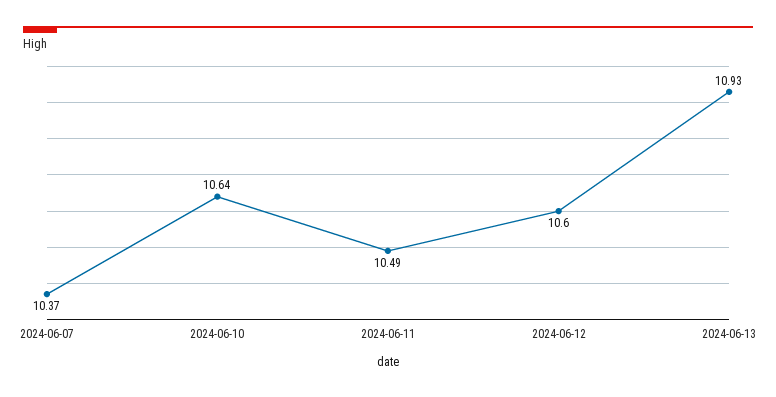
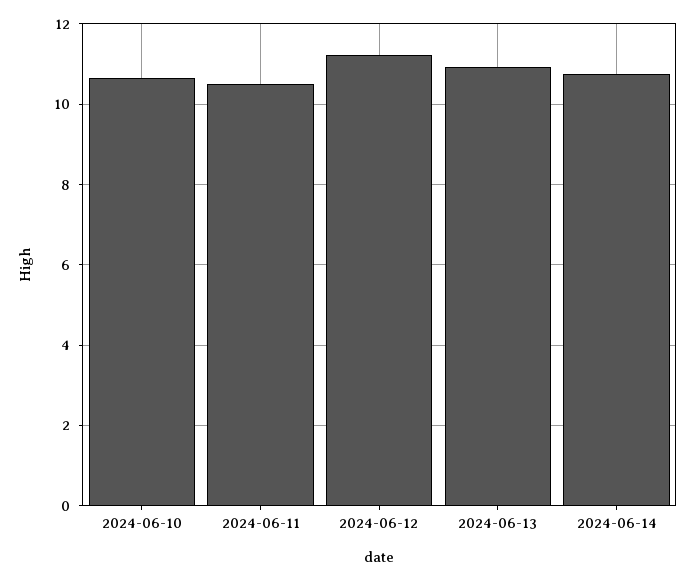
2024-06-07: 10.37 -> none
2024-06-12: 10.6 -> 11.2
2024-06-14: none -> 10.8

